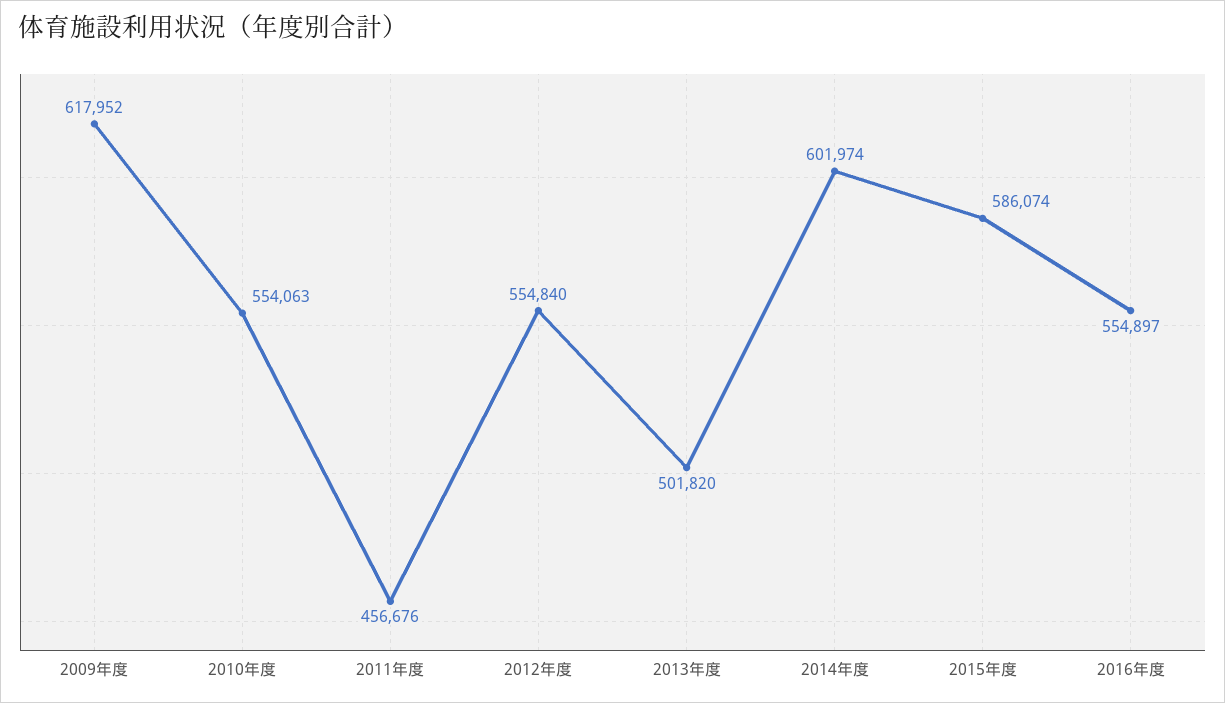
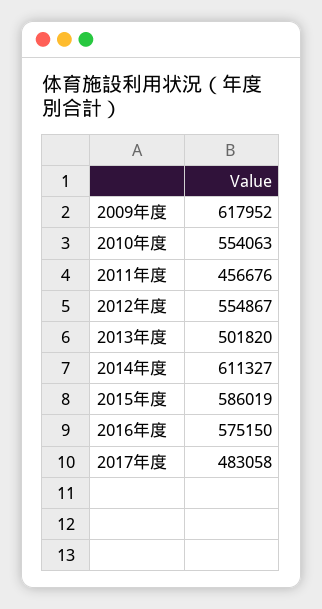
2012年度: 554840 -> 554867
2014年度: 601974 -> 611327
2015年度: 586074 -> 586019
2016年度: 554897 -> 575150
2017年度: none -> 483058

